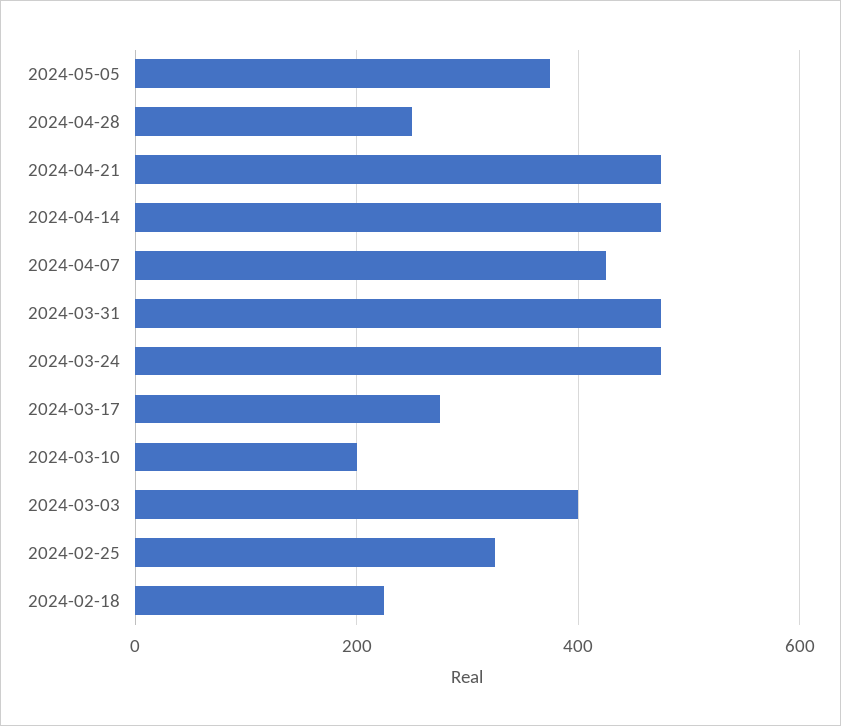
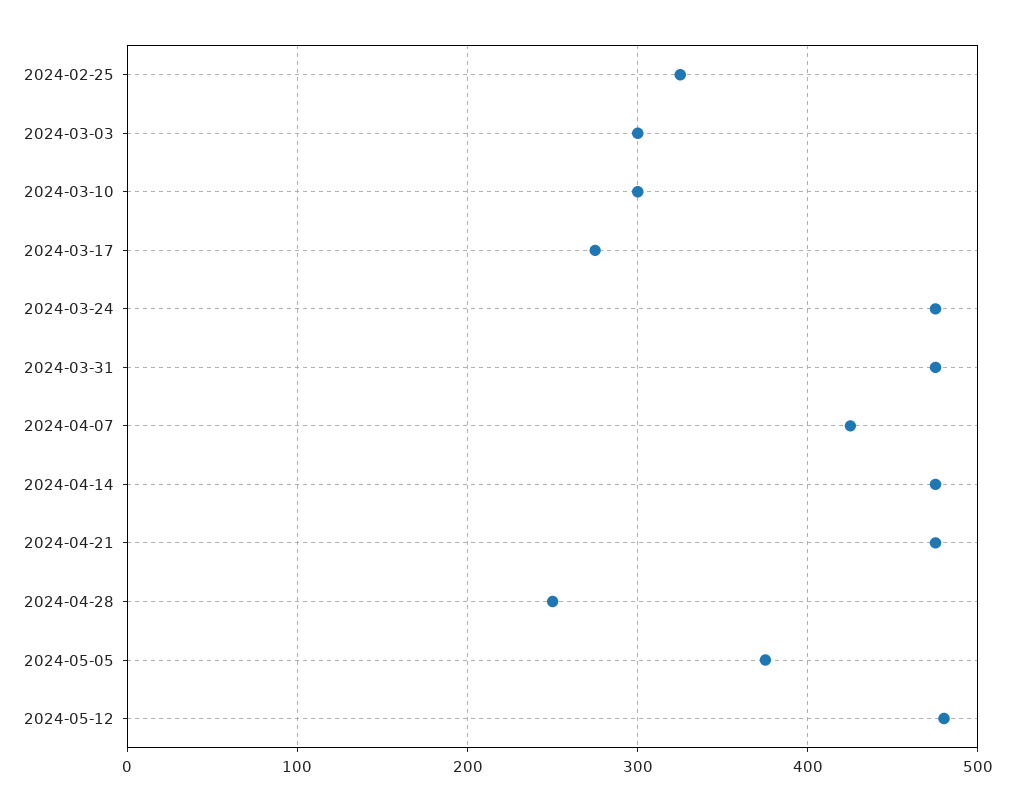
2024-03-10: 200 -> 300
2024-03-03: 400 -> 300
2024-02-18: 220 -> none
2024-05-12: none -> 480

